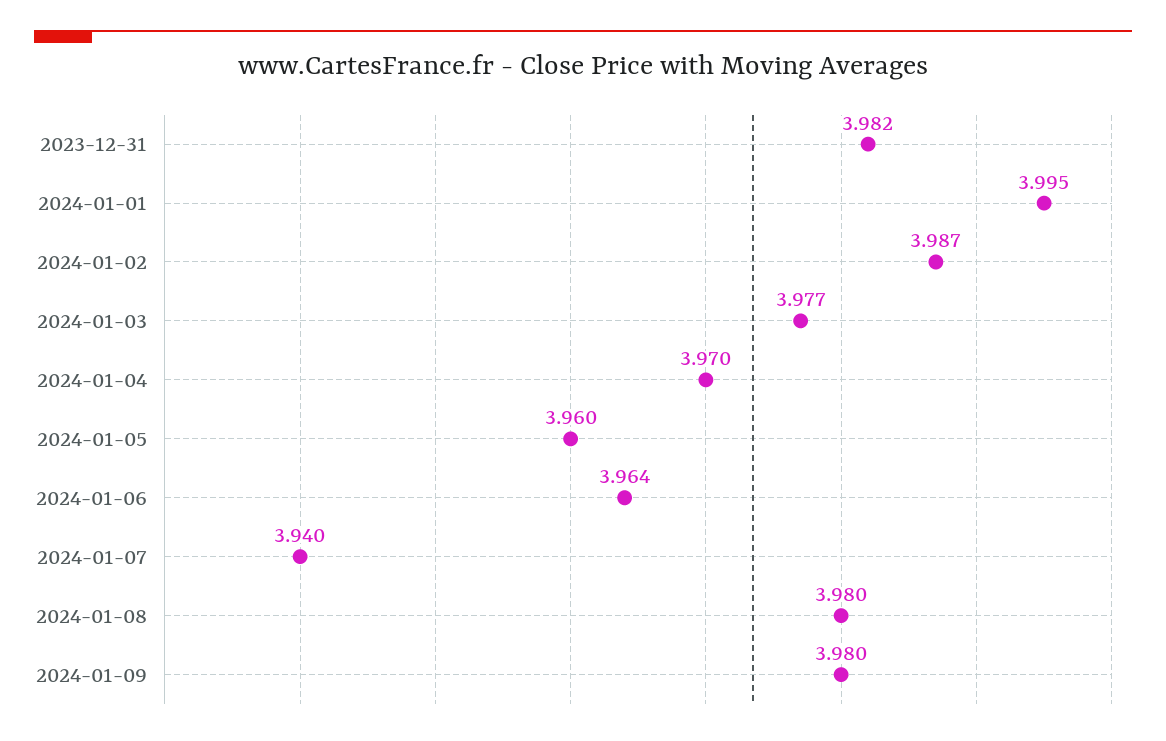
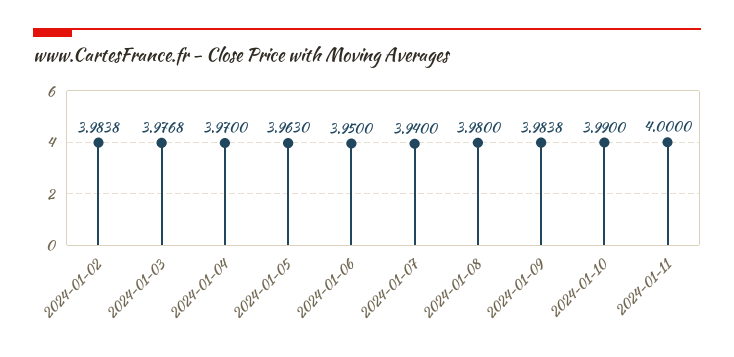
2023-12-31: 3.982 -> none
2024-01-01: 3.995 -> none
2024-01-02: 3.987 -> 3.9838
2024-01-05: 3.96 -> 3.963
2024-01-06: 3.964 -> 3.95
2024-01-09: 3.98 -> 3.9838
2024-01-10: none -> 3.99
2024-01-11: none -> 4

